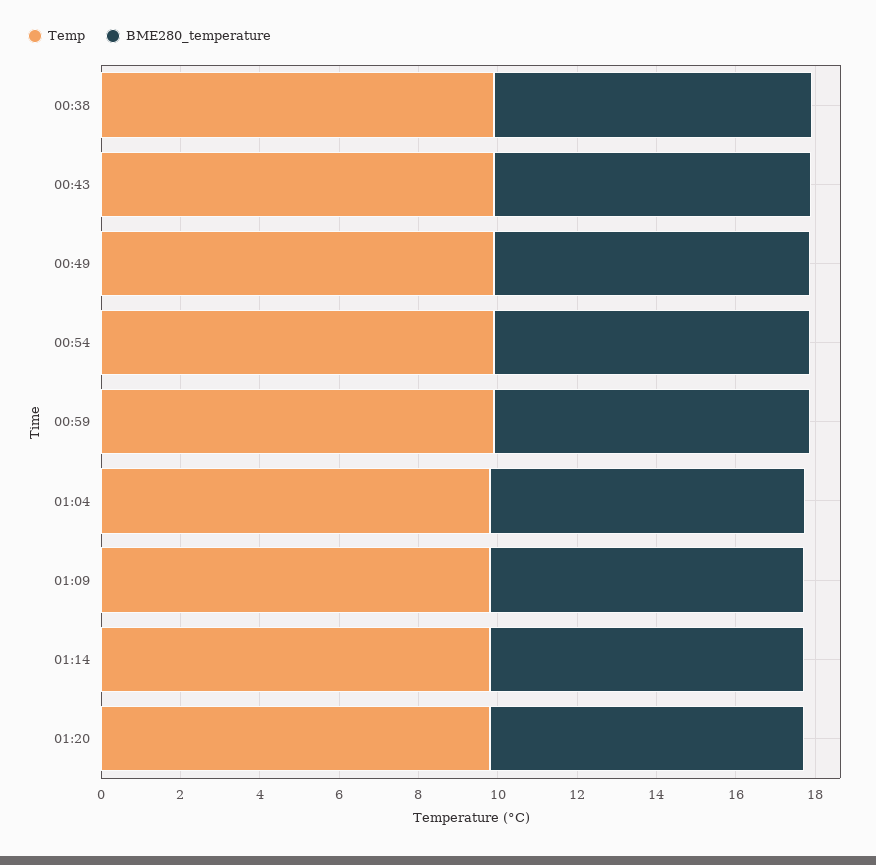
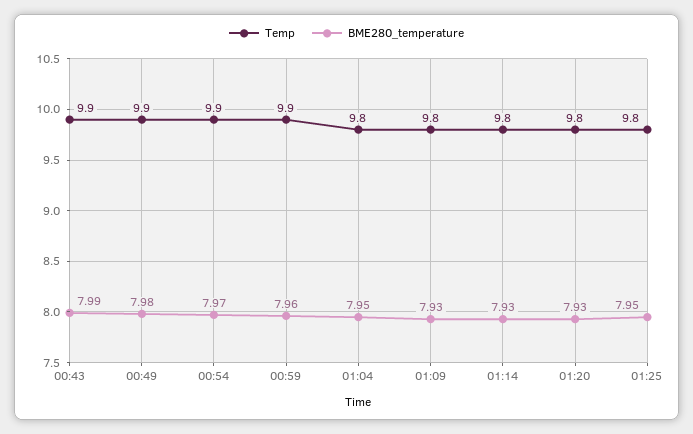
Temp, 00:38: 10 -> none
BME280_temperature, 00:38: 8 -> none
Temp, 01:25: none -> 9.8
BME280_temperature, 01:25: none -> 7.95

